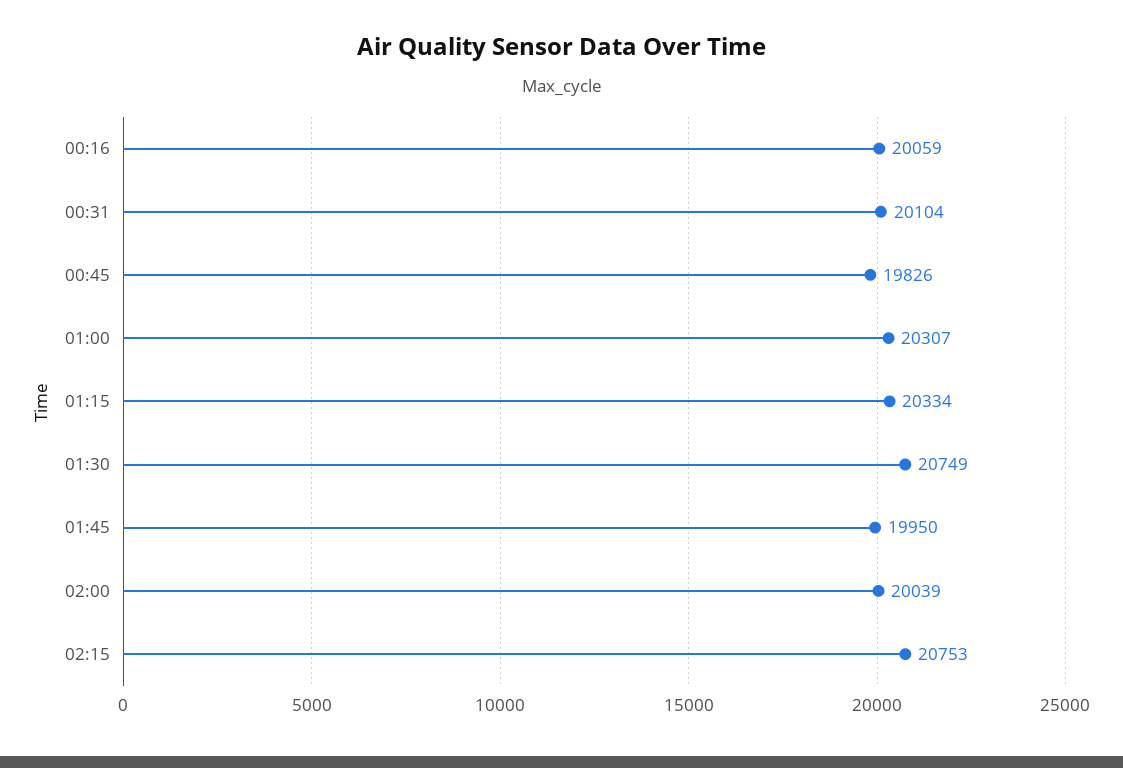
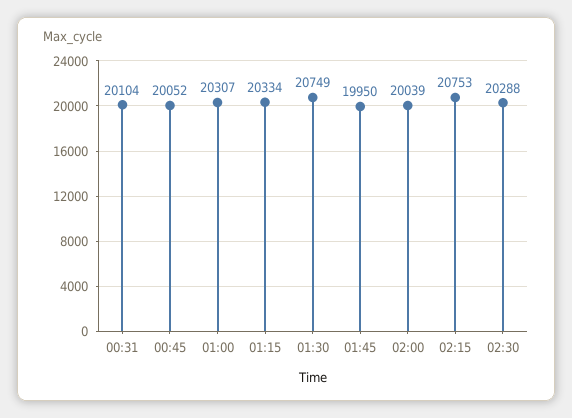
00:16: 20059 -> none
00:45: 19826 -> 20052
02:30: none -> 20288

